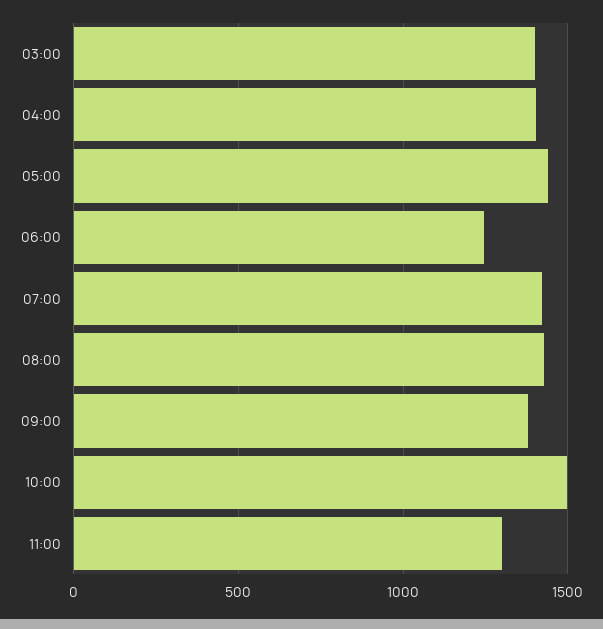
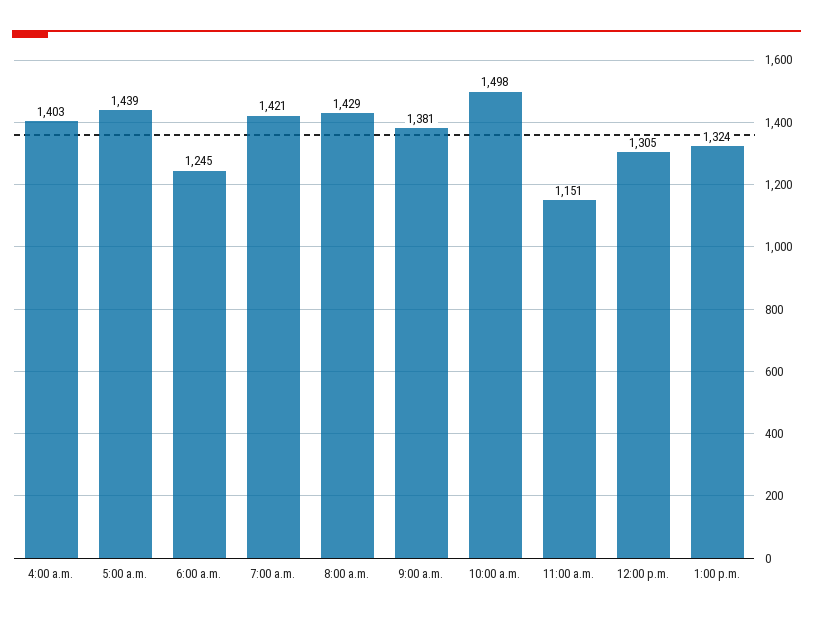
03:00: 1400 -> none
11:00: 1300 -> 1151
12:00 p.m.: none -> 1305
1:00 p.m.: none -> 1324

